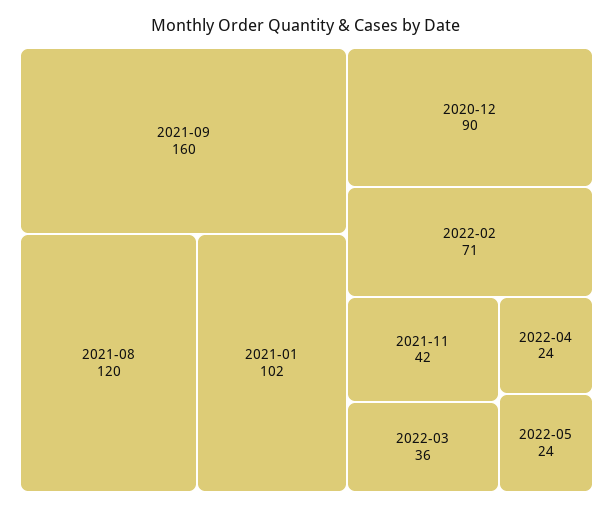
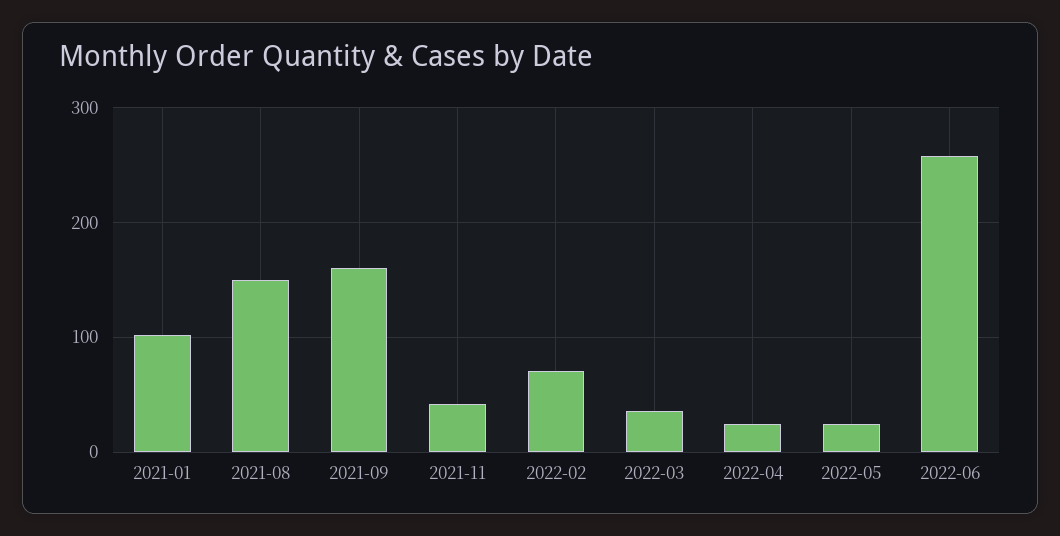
2021-08: 120 -> 150
2020-12: 90 -> none
2022-06: none -> 260

